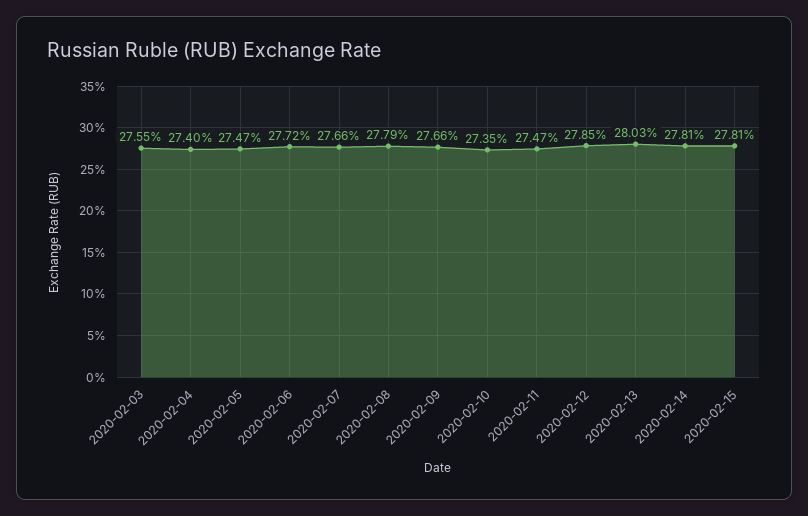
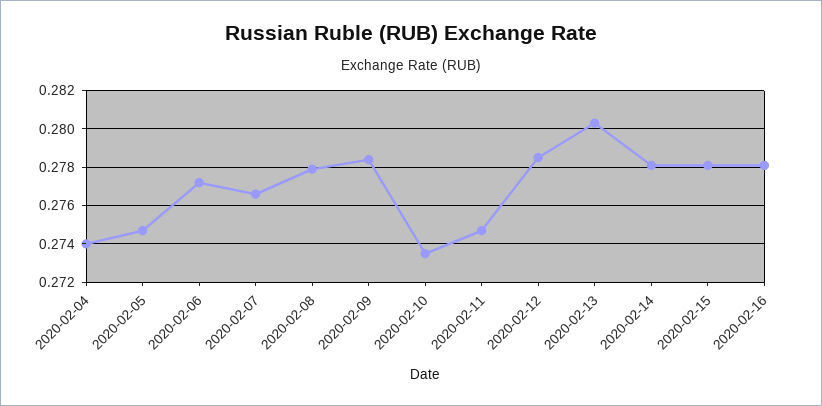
2020-02-03: 0.2755 -> none
2020-02-09: 0.2766 -> 0.2785
2020-02-16: none -> 0.278

